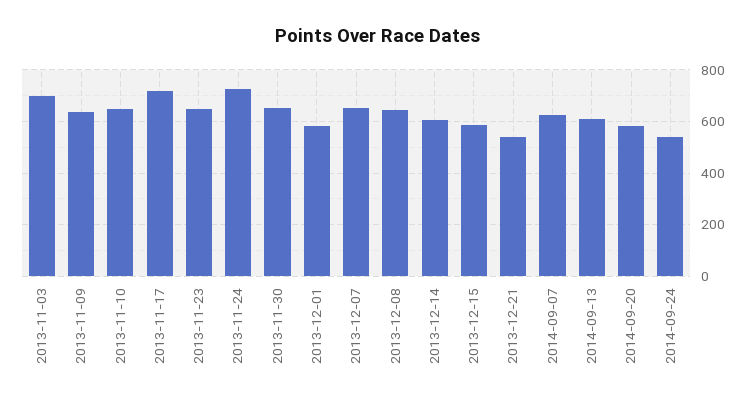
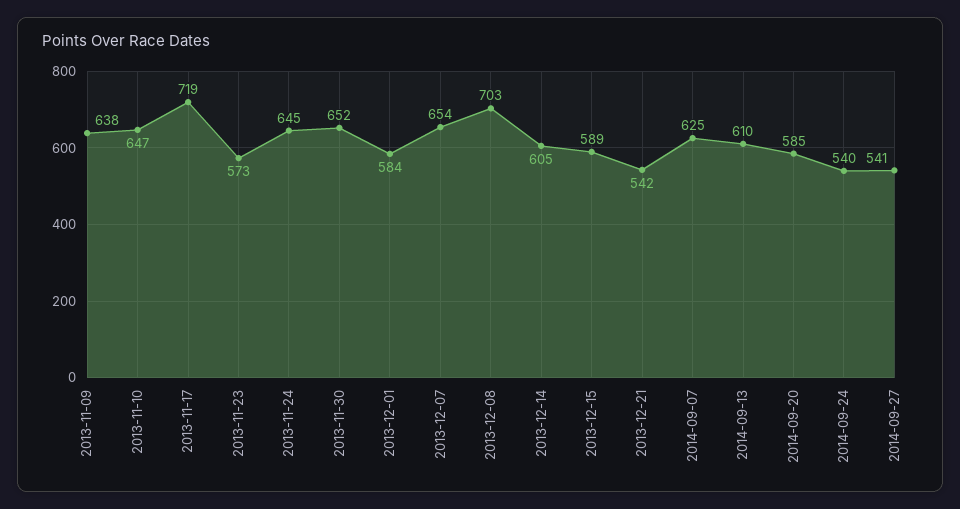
2013-11-03: 700 -> none
2013-11-23: 650 -> 573
2013-11-24: 725 -> 645
2013-12-08: 650 -> 703
2014-09-27: none -> 541

